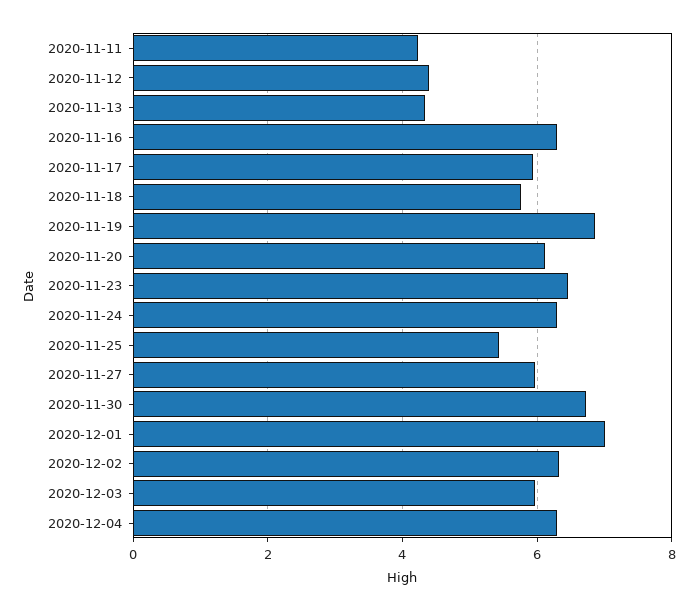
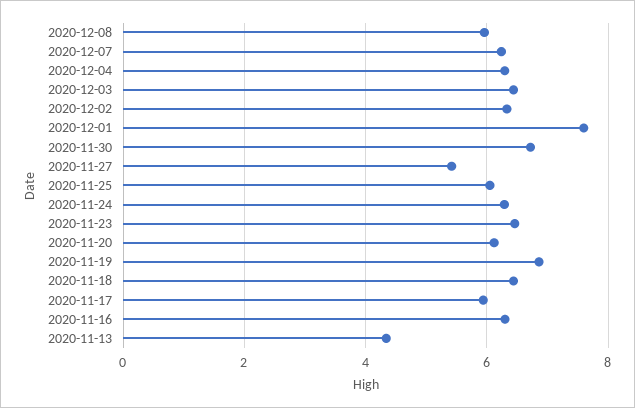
2020-11-11: 4.2 -> none
2020-11-12: 4.4 -> none
2020-11-18: 5.8 -> 6.4
2020-11-25: 5.4 -> 6
2020-11-27: 6 -> 5.4
2020-12-01: 7 -> 7.6
2020-12-03: 6 -> 6.4
2020-12-08: none -> 6
2020-12-07: none -> 6.2

